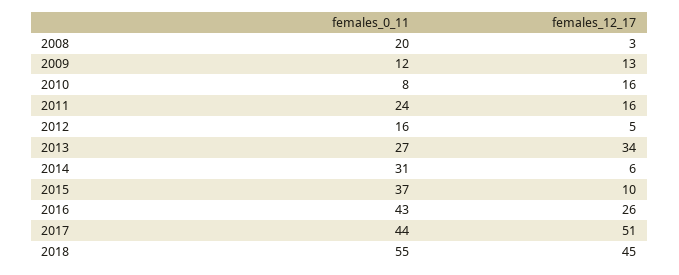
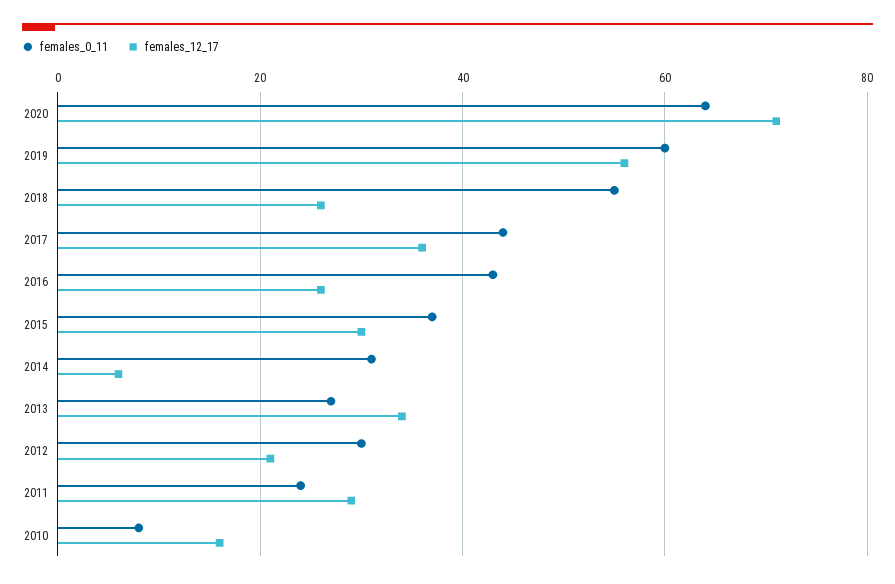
females_0_11, 2008: 20 -> none
females_12_17, 2008: 3 -> none
females_0_11, 2009: 12 -> none
females_12_17, 2009: 13 -> none
females_12_17, 2011: 16 -> 30
females_0_11, 2012: 16 -> 30
females_12_17, 2012: 5 -> 20
females_12_17, 2015: 10 -> 30
females_12_17, 2017: 51 -> 35
females_12_17, 2018: 45 -> 25
females_0_11, 2020: none -> 65
females_12_17, 2020: none -> 70
females_0_11, 2019: none -> 60
females_12_17, 2019: none -> 55

